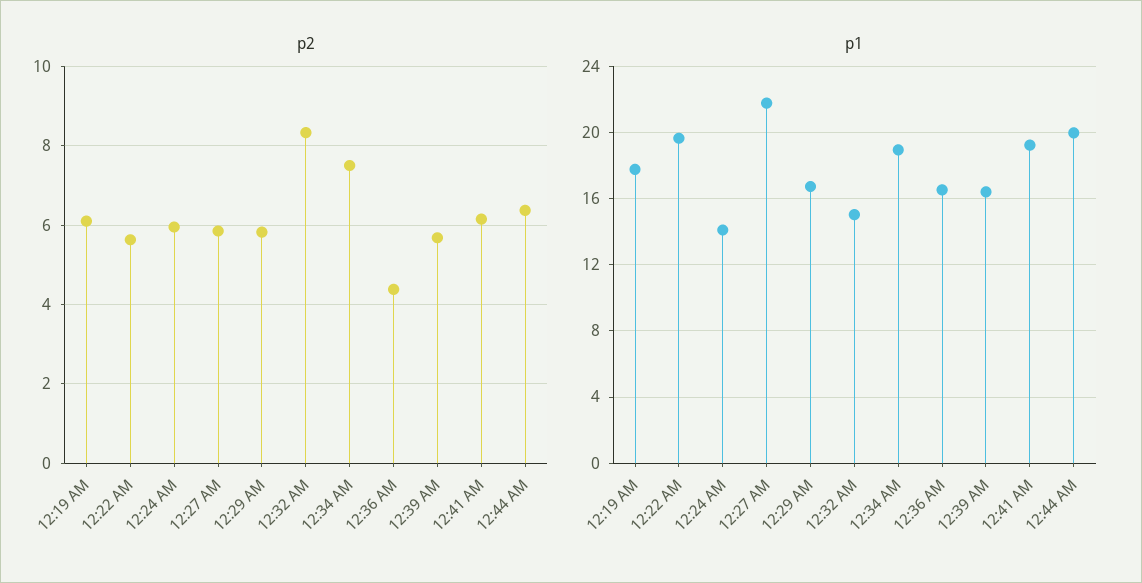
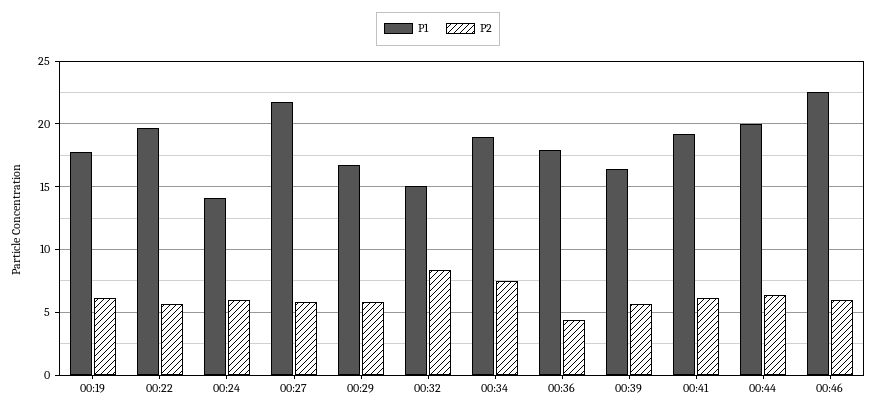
p1, 12:36 AM: 16.5 -> 18
p1, 00:46: none -> 22.5
p2, 00:46: none -> 6

